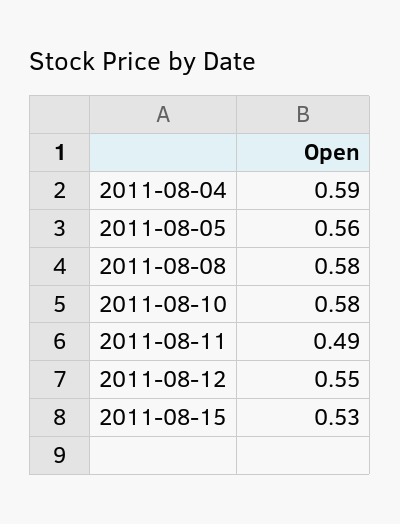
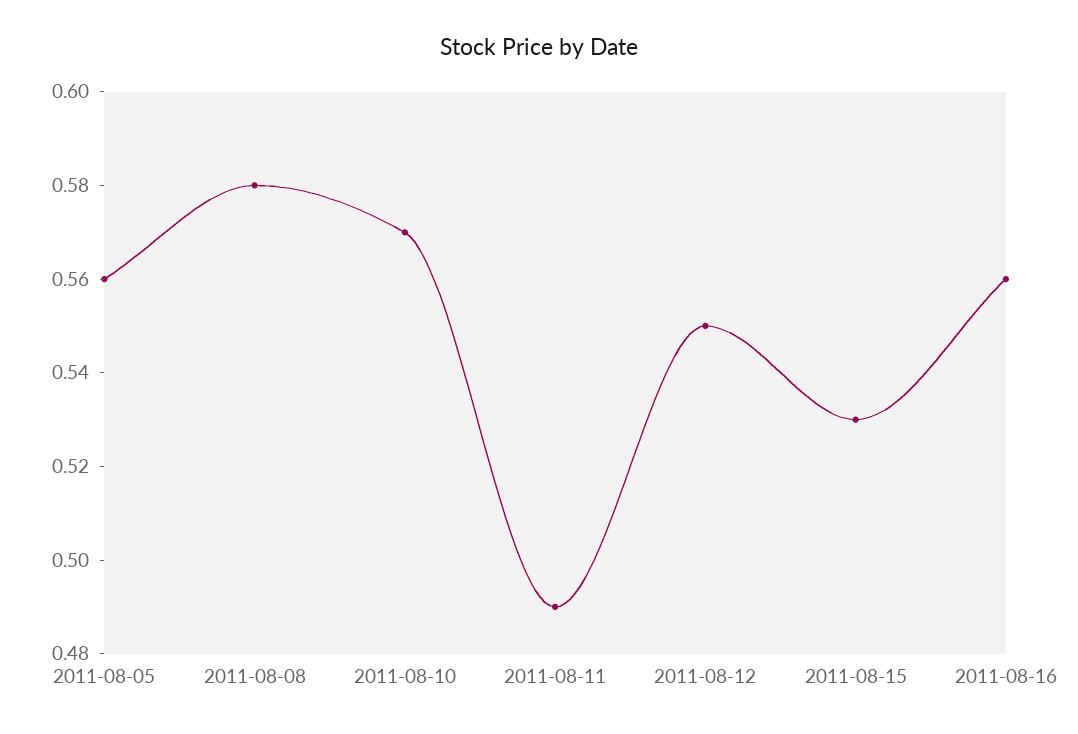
2011-08-04: 0.59 -> none
2011-08-10: 0.58 -> 0.57
2011-08-16: none -> 0.56

